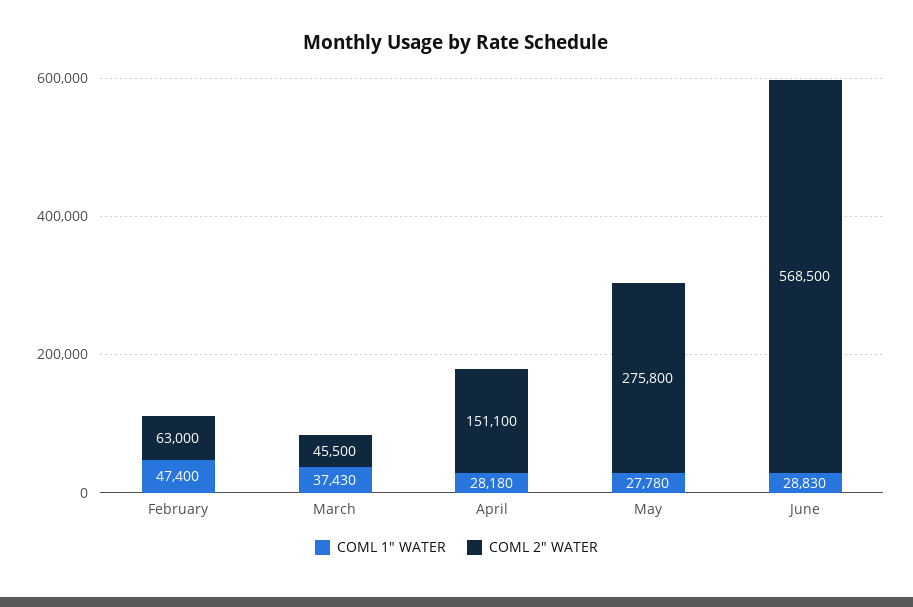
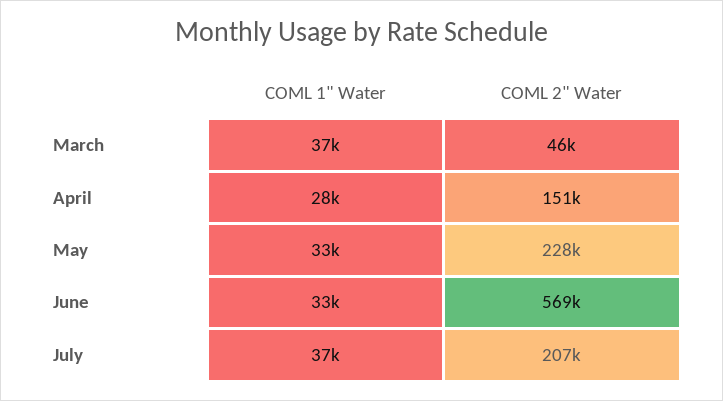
COML 1" WATER, February: 47400 -> none
COML 2" WATER, February: 63000 -> none
COML 1" WATER, May: 27780 -> 33000
COML 2" WATER, May: 275800 -> 228000
COML 1" WATER, June: 28830 -> 33000
COML 1" WATER, July: none -> 37000
COML 2" WATER, July: none -> 207000

